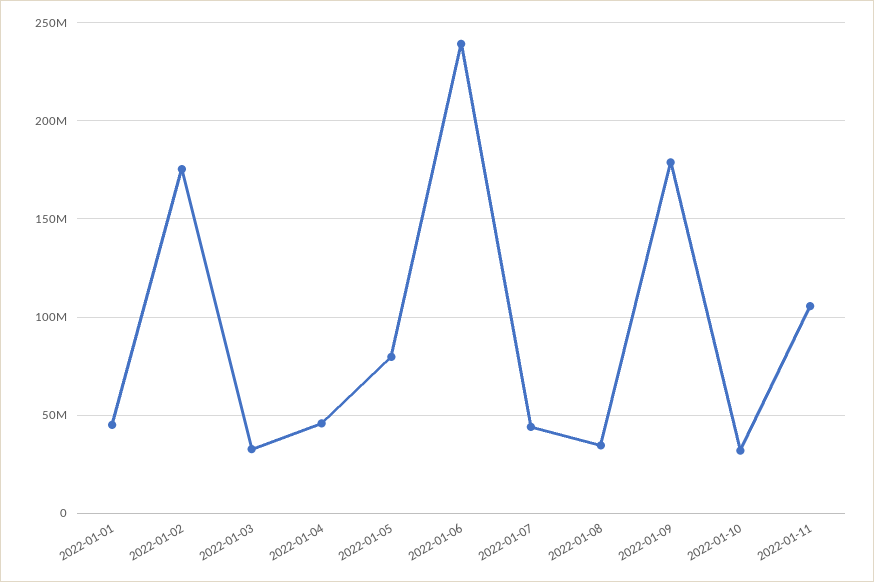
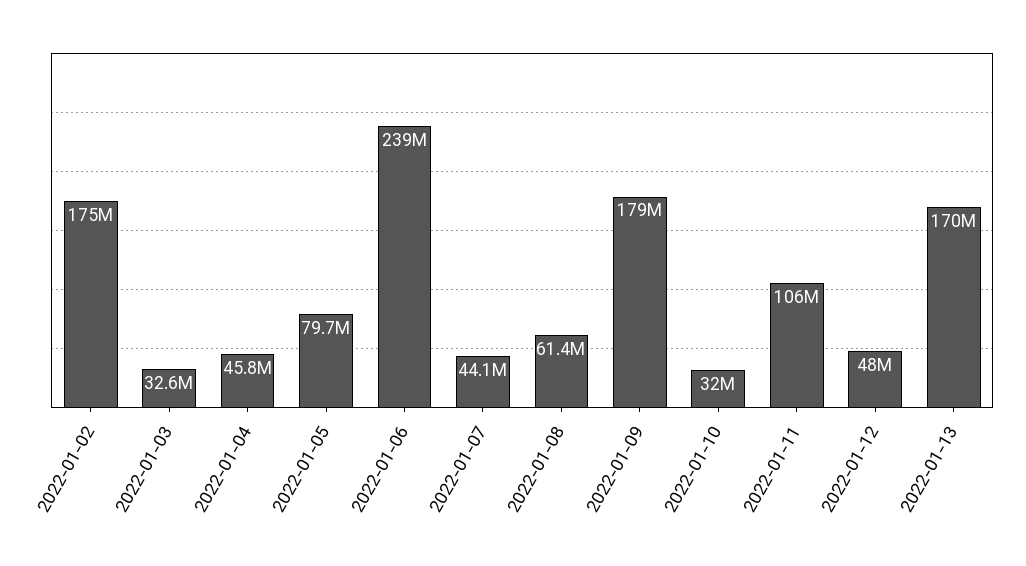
2022-01-01: 45000000 -> none
2022-01-08: 35000000 -> 61400000
2022-01-12: none -> 48000000
2022-01-13: none -> 170000000

